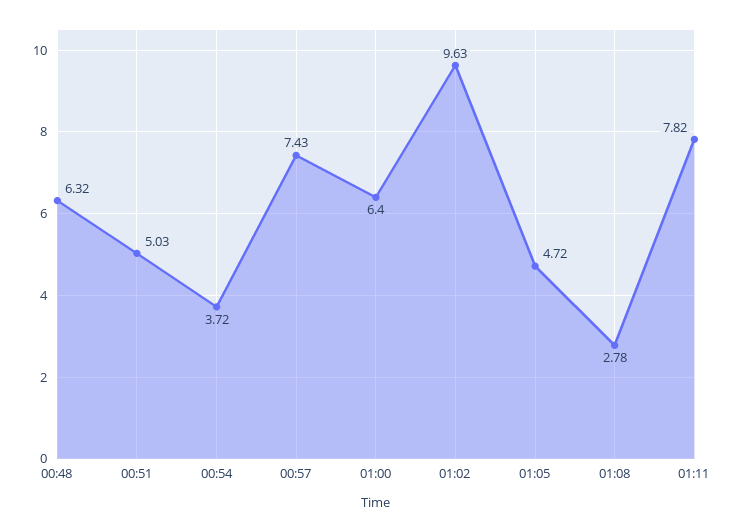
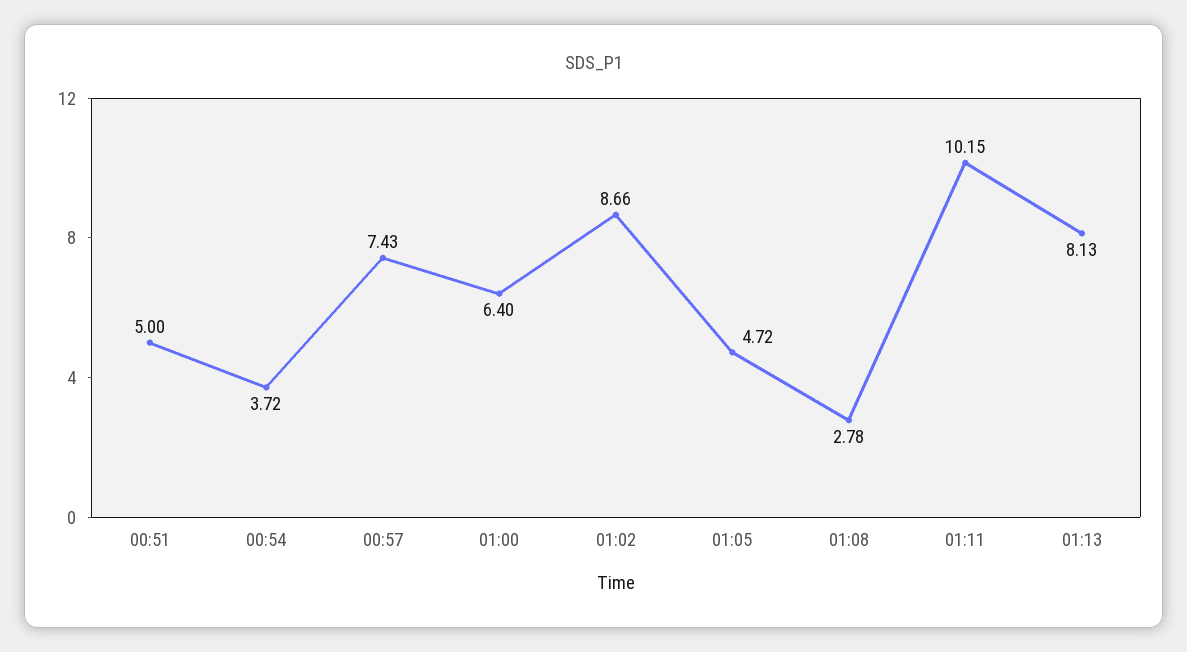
00:48: 6.32 -> none
00:51: 5.03 -> 5
01:02: 9.63 -> 8.66
01:11: 7.82 -> 10.15
01:13: none -> 8.13

